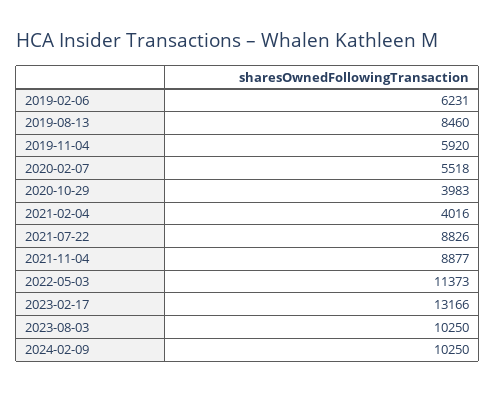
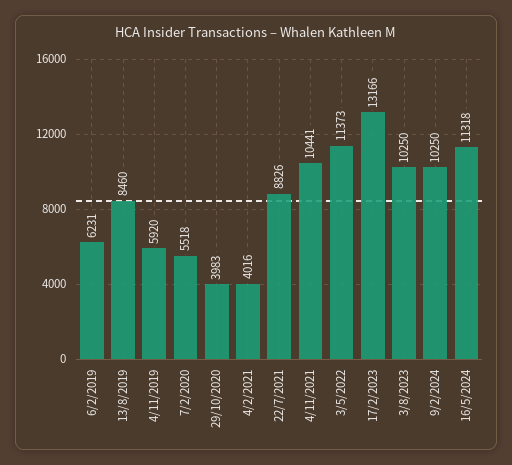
2021-11-04: 8877 -> 10441
16/5/2024: none -> 11318

